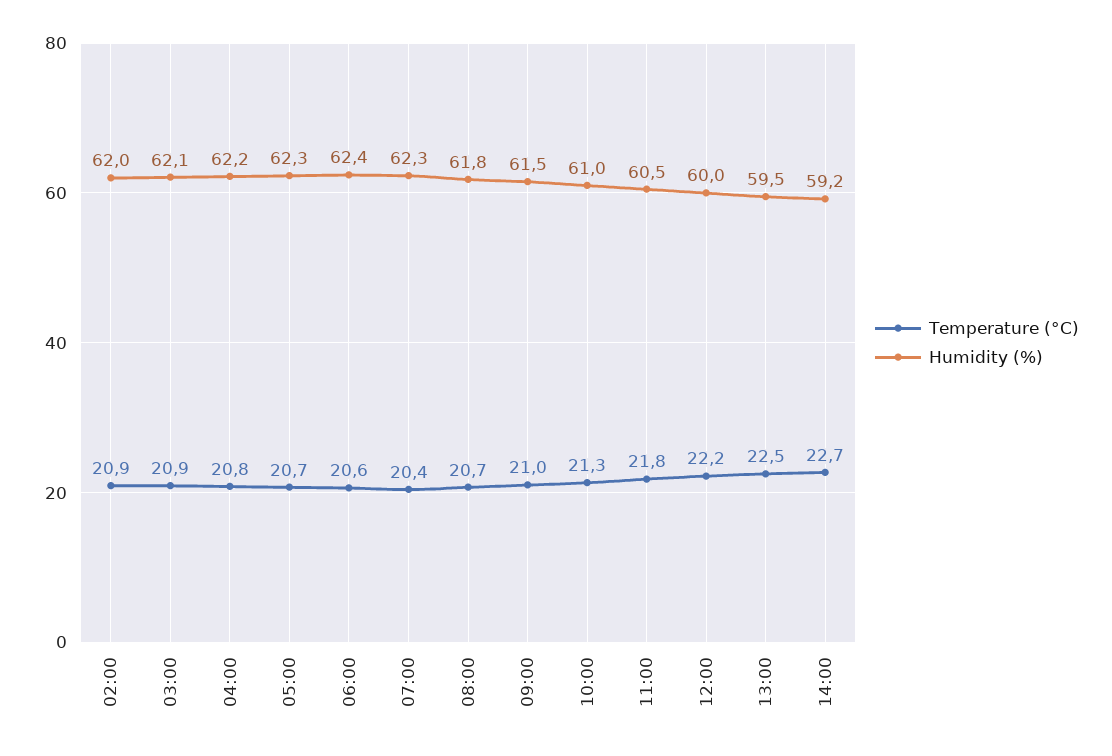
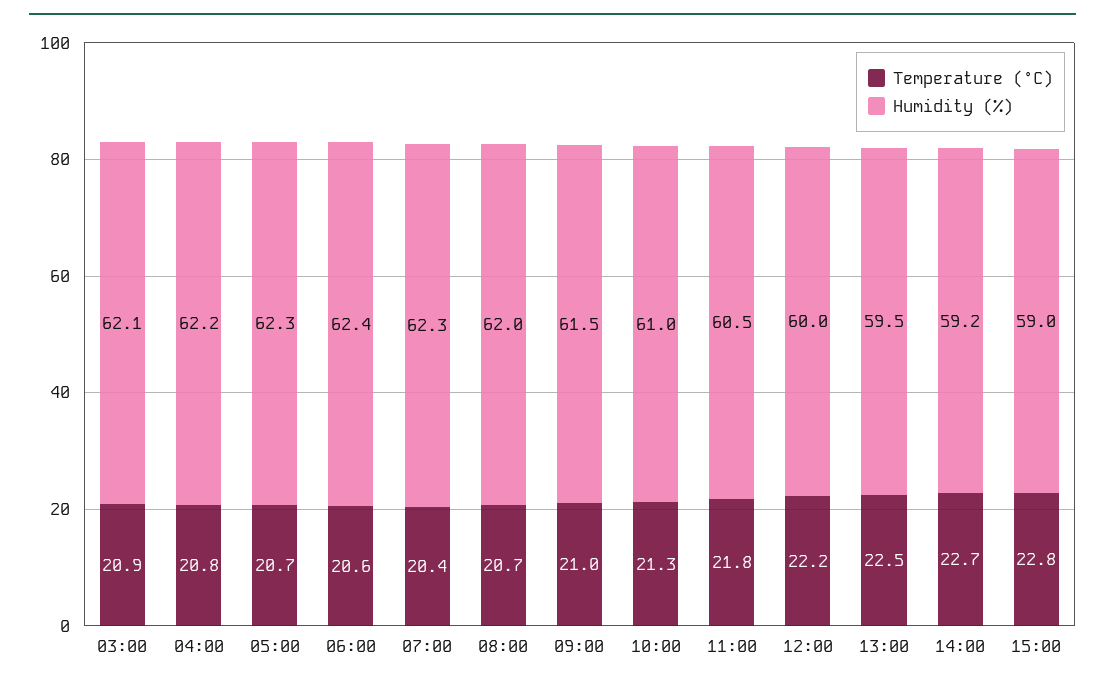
Temperature (°C), 02:00: 20.9 -> none
Humidity (%), 02:00: 62 -> none
Humidity (%), 08:00: 61.8 -> 62
Temperature (°C), 15:00: none -> 22.8
Humidity (%), 15:00: none -> 59

